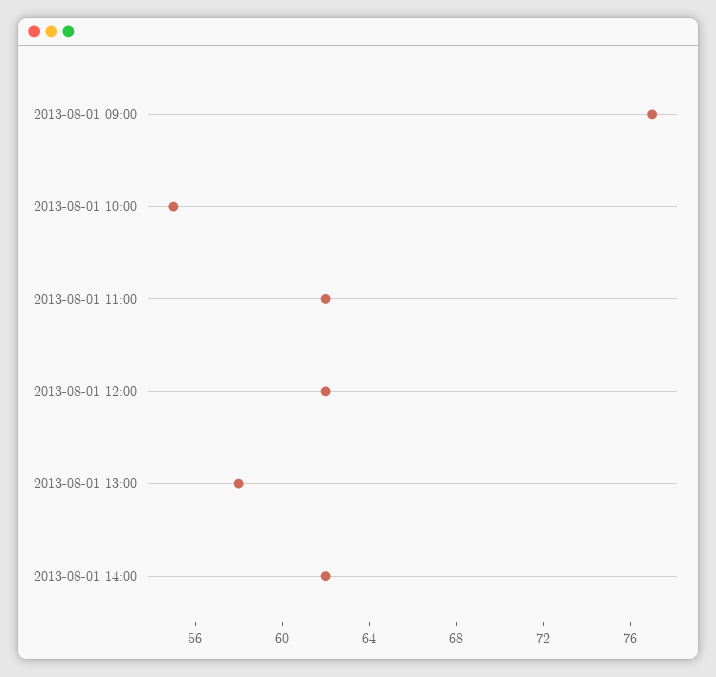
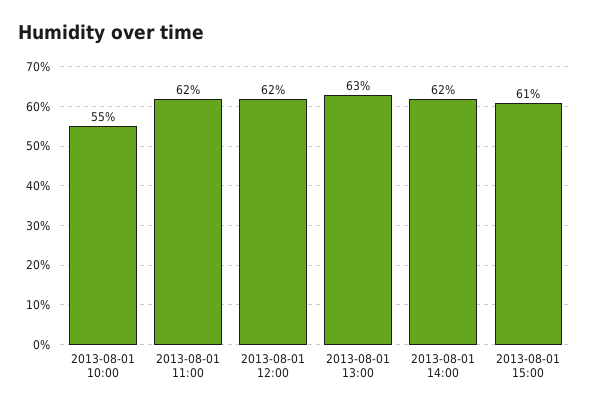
2013-08-01 09:00: 77 -> none
2013-08-01 13:00: 58 -> 63
2013-08-01 15:00: none -> 61

